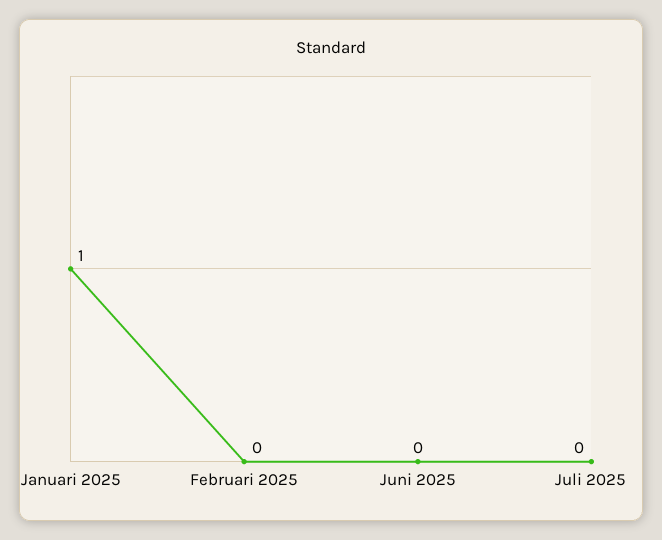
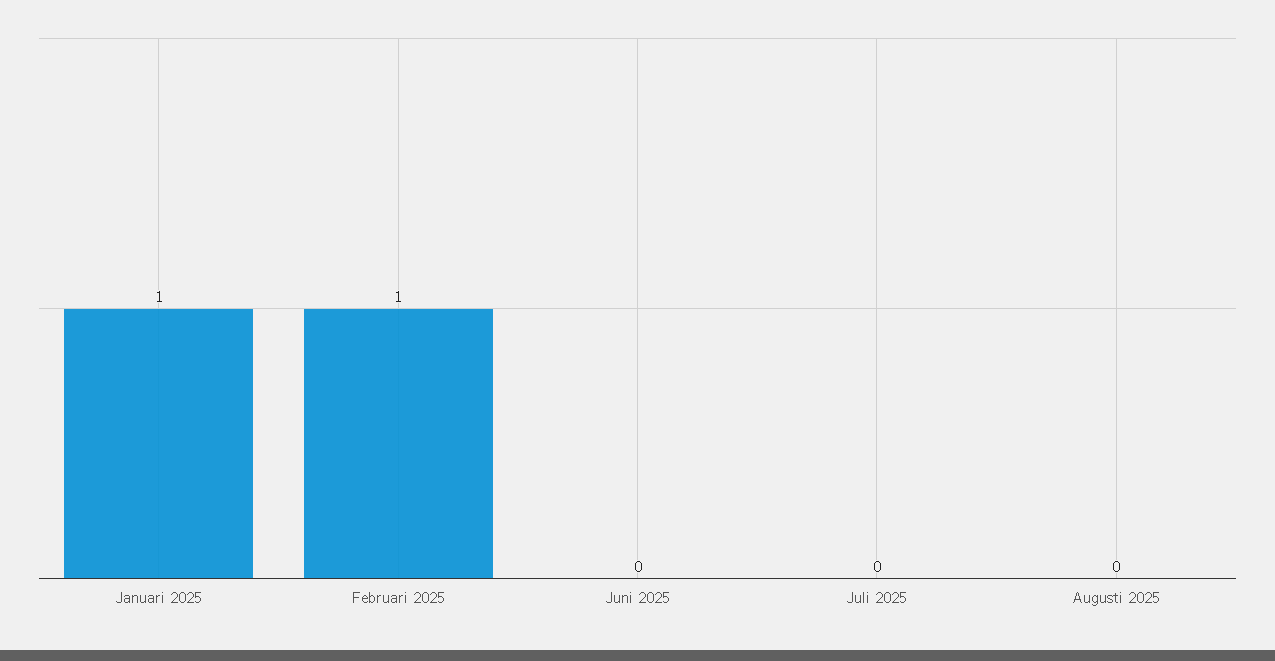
Februari 2025: 0 -> 1
Augusti 2025: none -> 0

